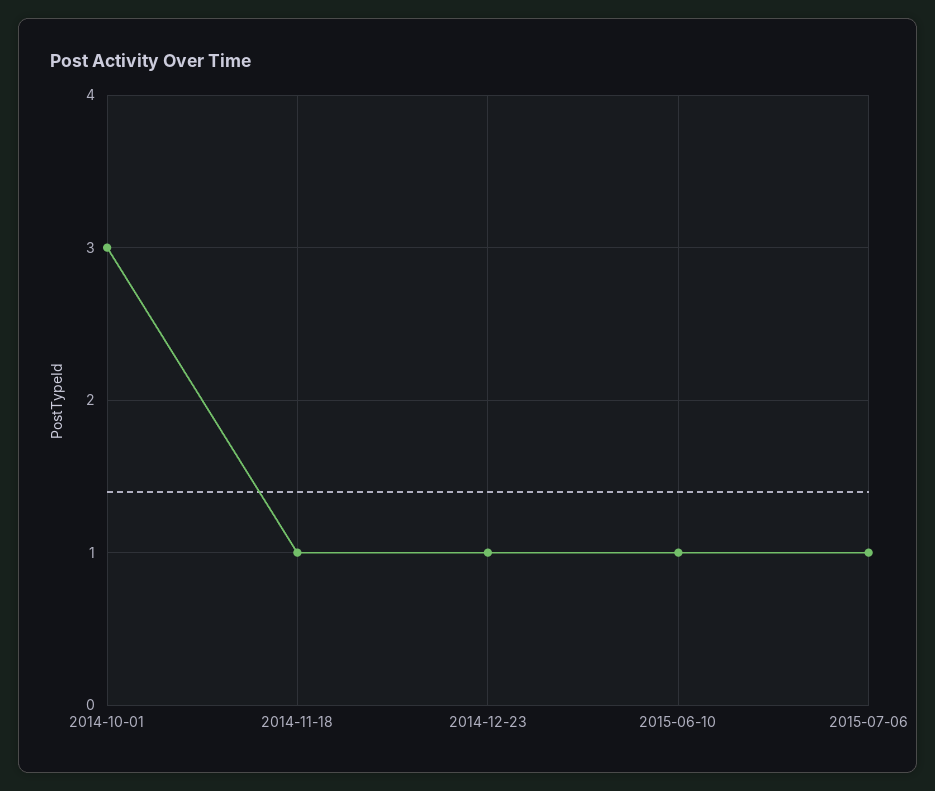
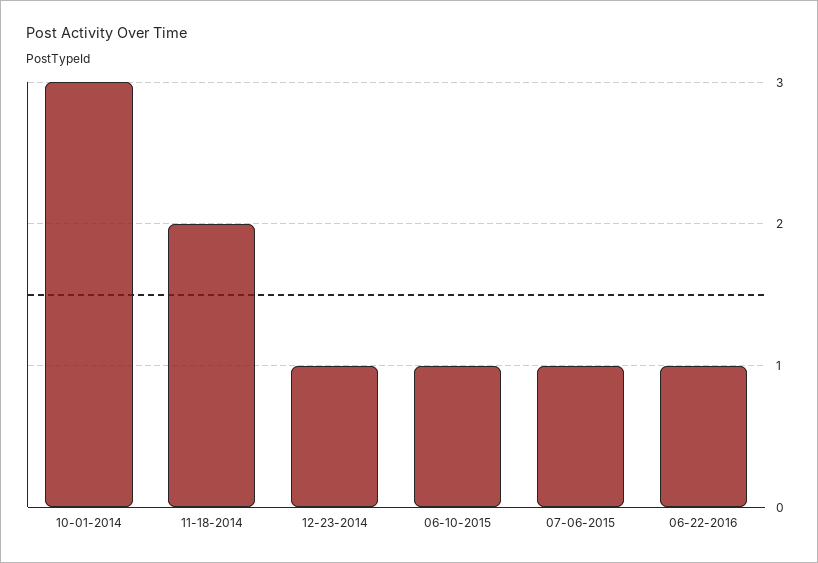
2014-11-18: 1 -> 2
06-22-2016: none -> 1

